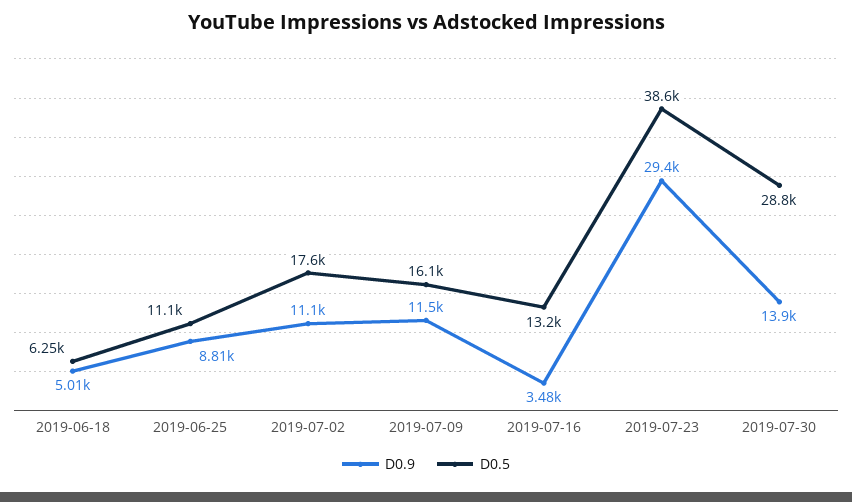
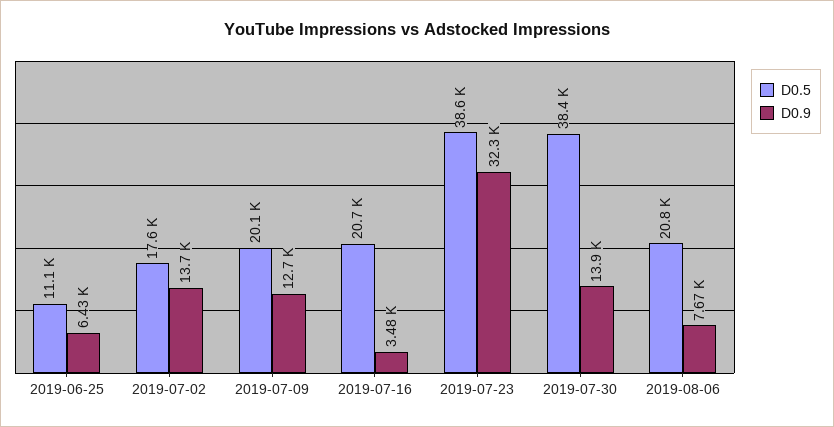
D0.9, 2019-06-18: 5010 -> none
D0.5, 2019-06-18: 6250 -> none
D0.9, 2019-06-25: 8810 -> 6430
D0.9, 2019-07-02: 11100 -> 13700
D0.9, 2019-07-09: 11500 -> 12700
D0.5, 2019-07-09: 16100 -> 20100
D0.5, 2019-07-16: 13200 -> 20700
D0.9, 2019-07-23: 29400 -> 32300
D0.5, 2019-07-30: 28800 -> 38400
D0.5, 2019-08-06: none -> 20800
D0.9, 2019-08-06: none -> 7670

